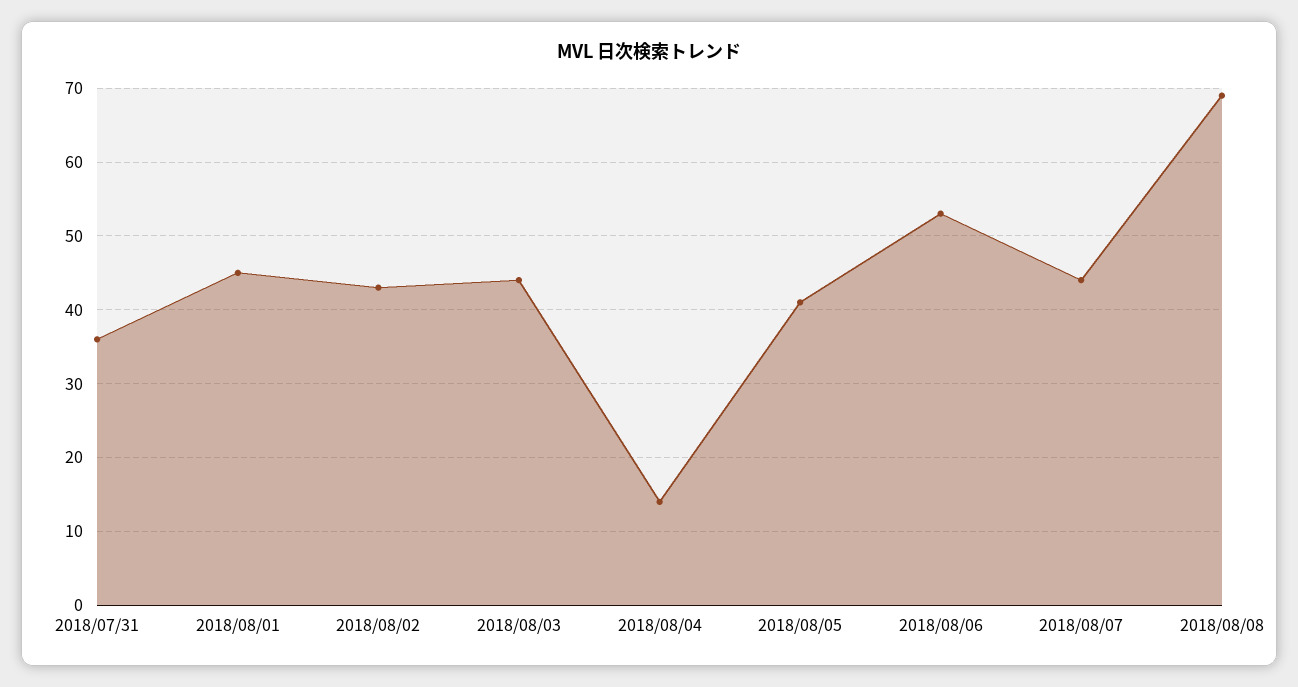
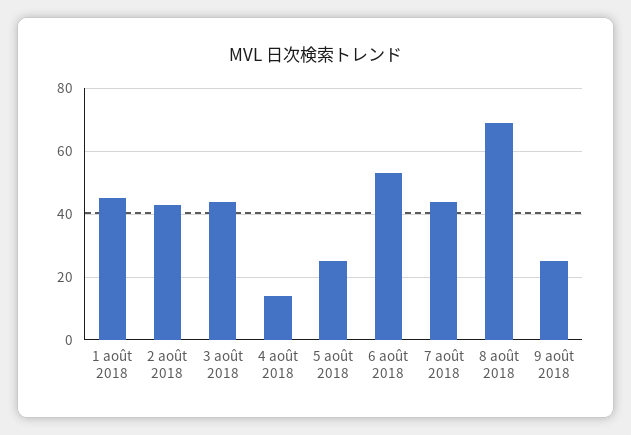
2018/07/31: 36 -> none
2018/08/05: 41 -> 25
9 août 2018: none -> 25

